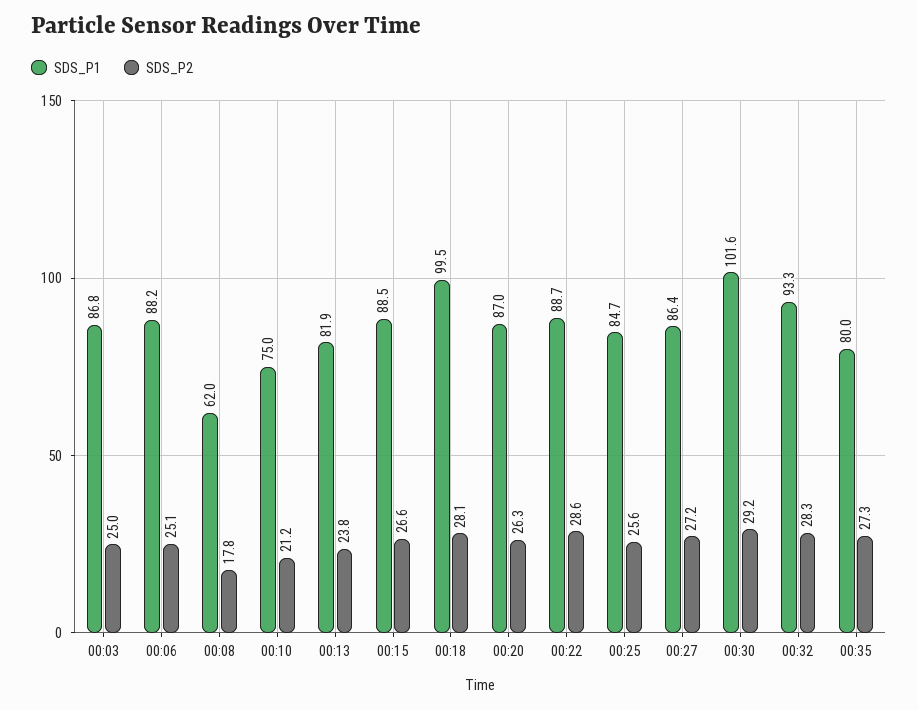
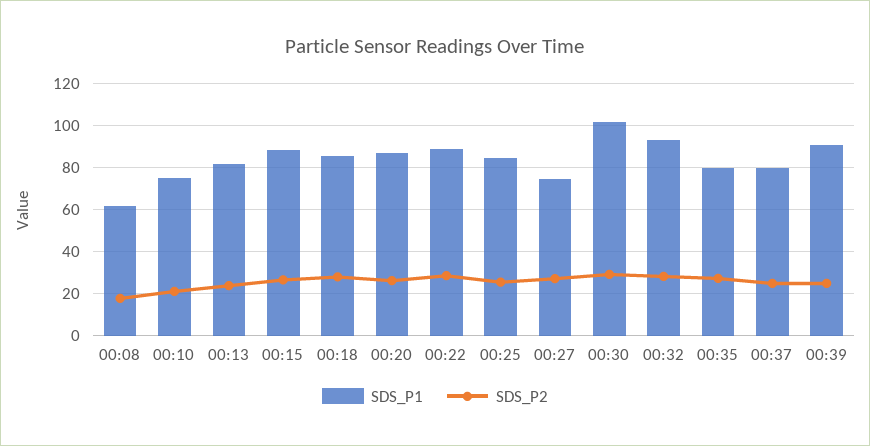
SDS_P1, 00:03: 86.8 -> none
SDS_P2, 00:03: 25 -> none
SDS_P1, 00:06: 88.2 -> none
SDS_P2, 00:06: 25.1 -> none
SDS_P1, 00:18: 99.5 -> 85
SDS_P1, 00:27: 86.4 -> 75
SDS_P1, 00:37: none -> 80
SDS_P2, 00:37: none -> 25
SDS_P1, 00:39: none -> 90
SDS_P2, 00:39: none -> 25

